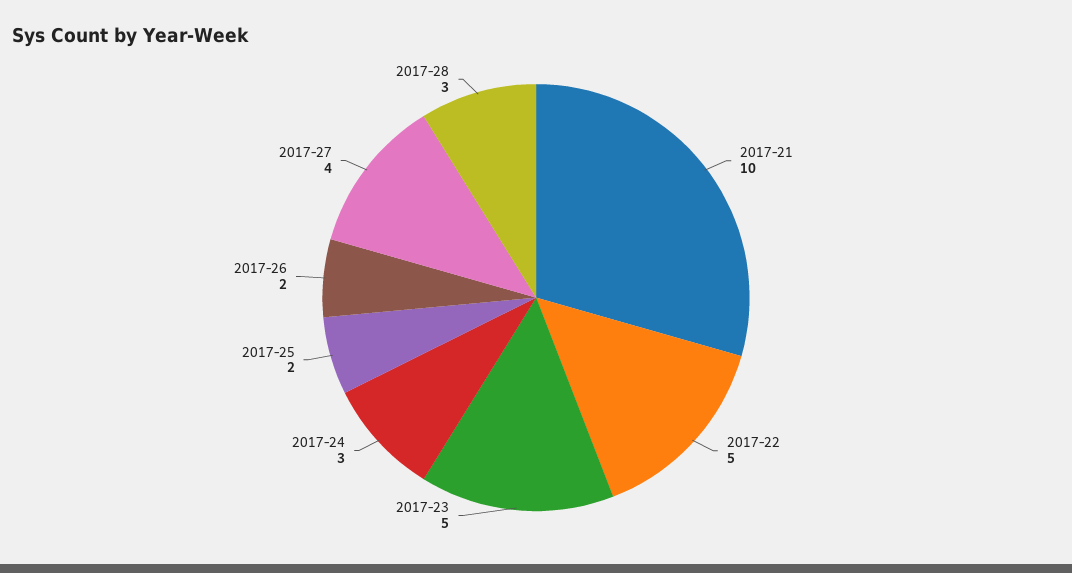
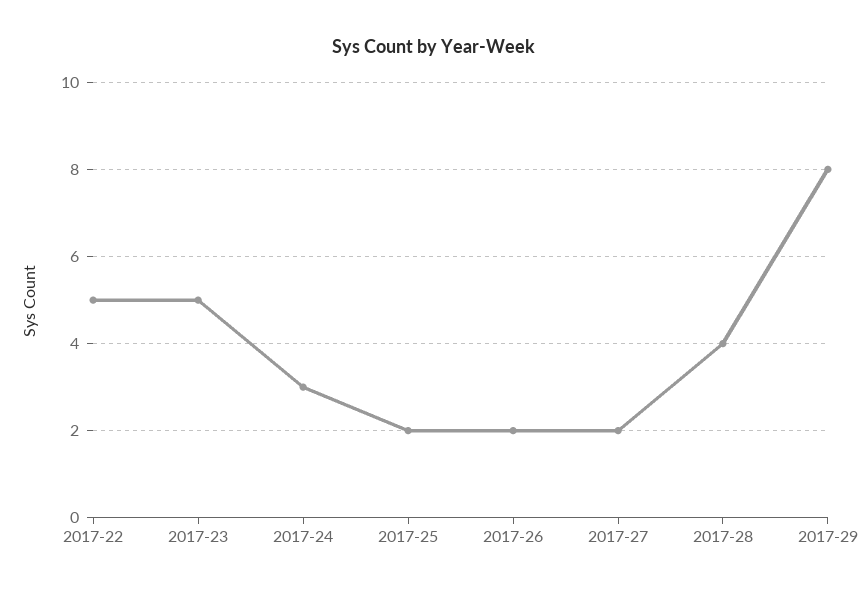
2017-21: 10 -> none
2017-27: 4 -> 2
2017-28: 3 -> 4
2017-29: none -> 8

